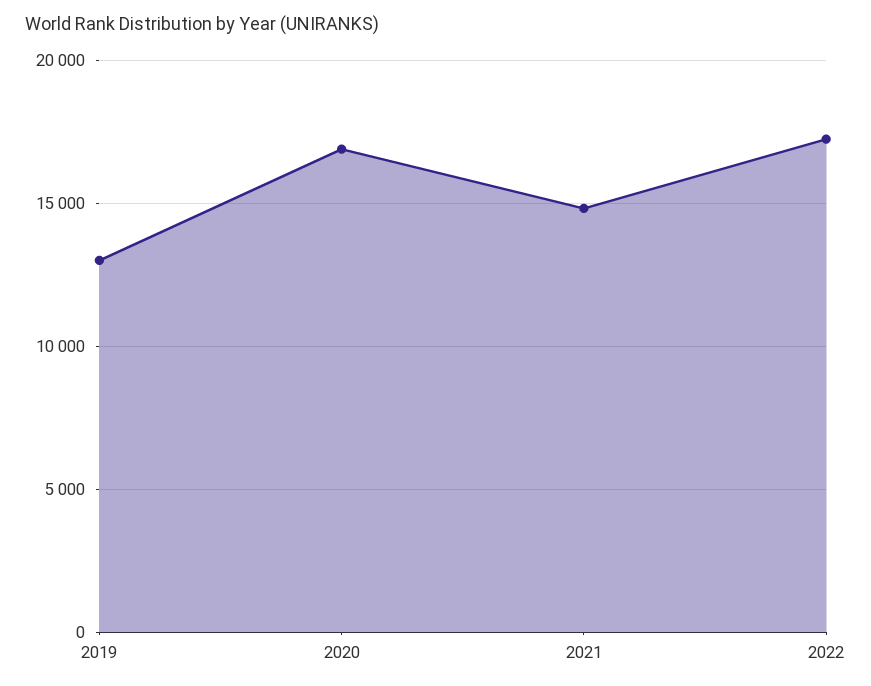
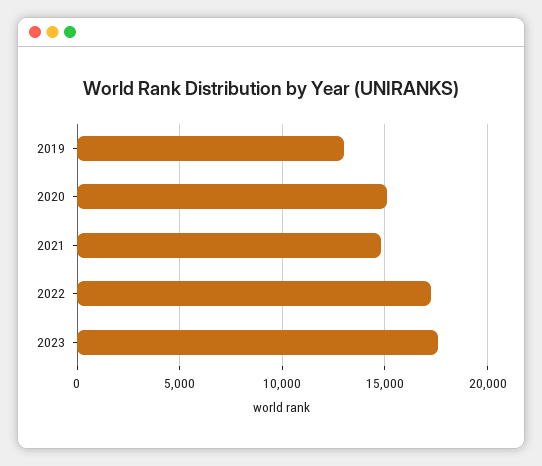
2020: 17000 -> 15000
2023: none -> 17500

